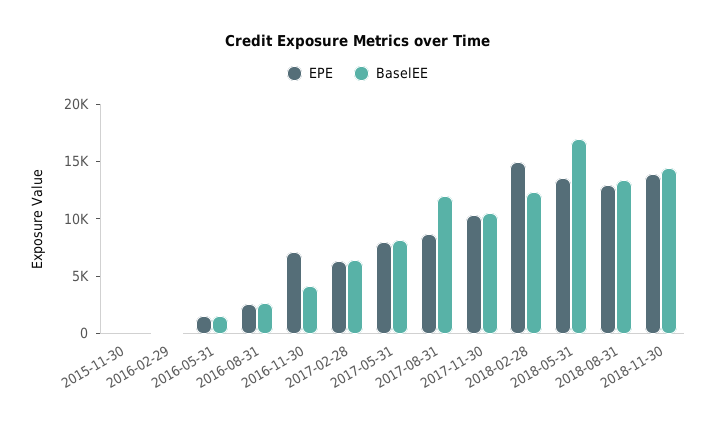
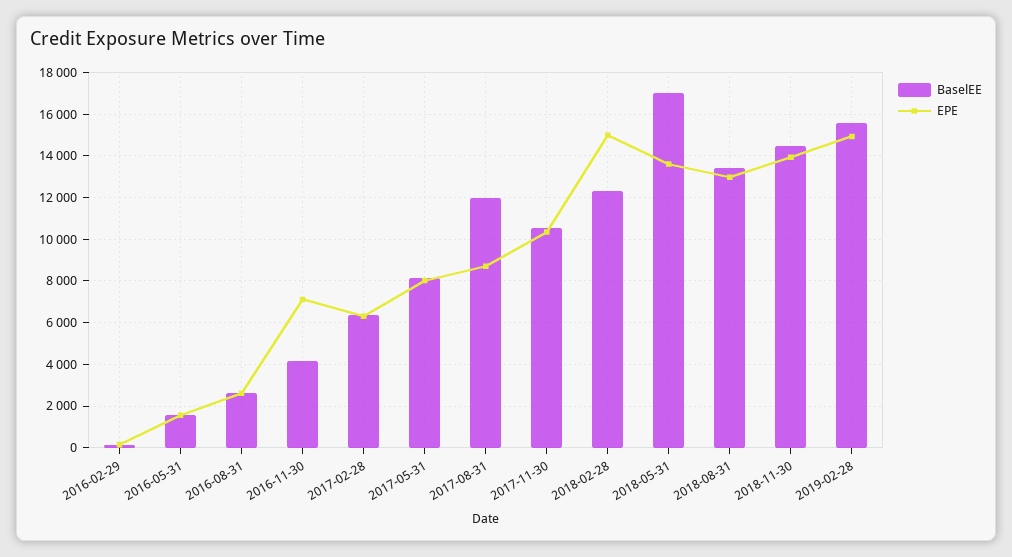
EPE, 2015-11-30: 0 -> none
BaselEE, 2015-11-30: 0 -> none
BaselEE, 2019-02-28: none -> 15500
EPE, 2019-02-28: none -> 15000

